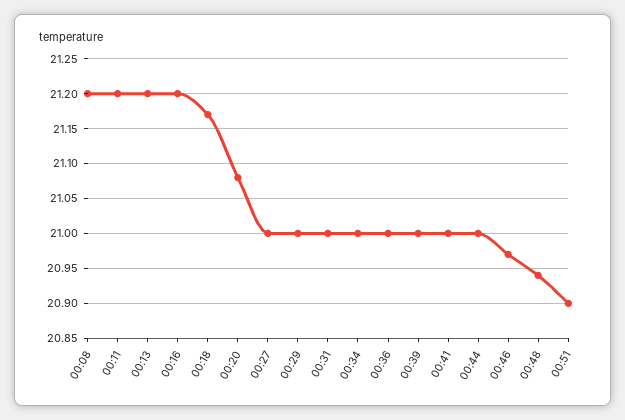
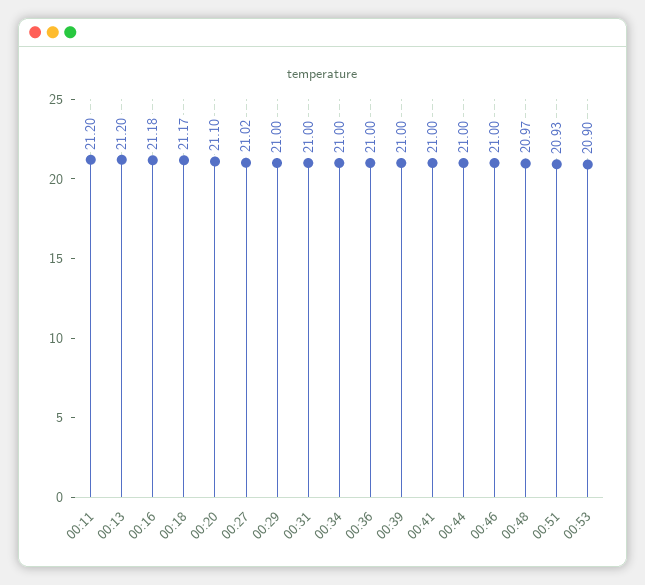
00:08: 21.2 -> none
00:16: 21.2 -> 21.18
00:20: 21.08 -> 21.1
00:27: 21 -> 21.02
00:46: 20.97 -> 21
00:48: 20.94 -> 20.97
00:51: 20.9 -> 20.93
00:53: none -> 20.9

